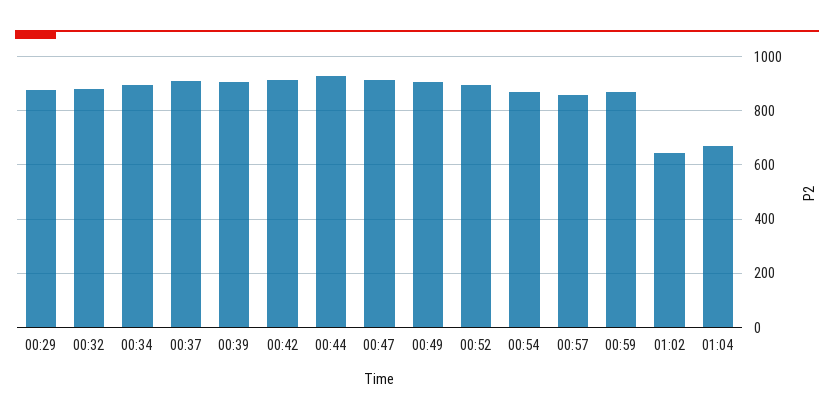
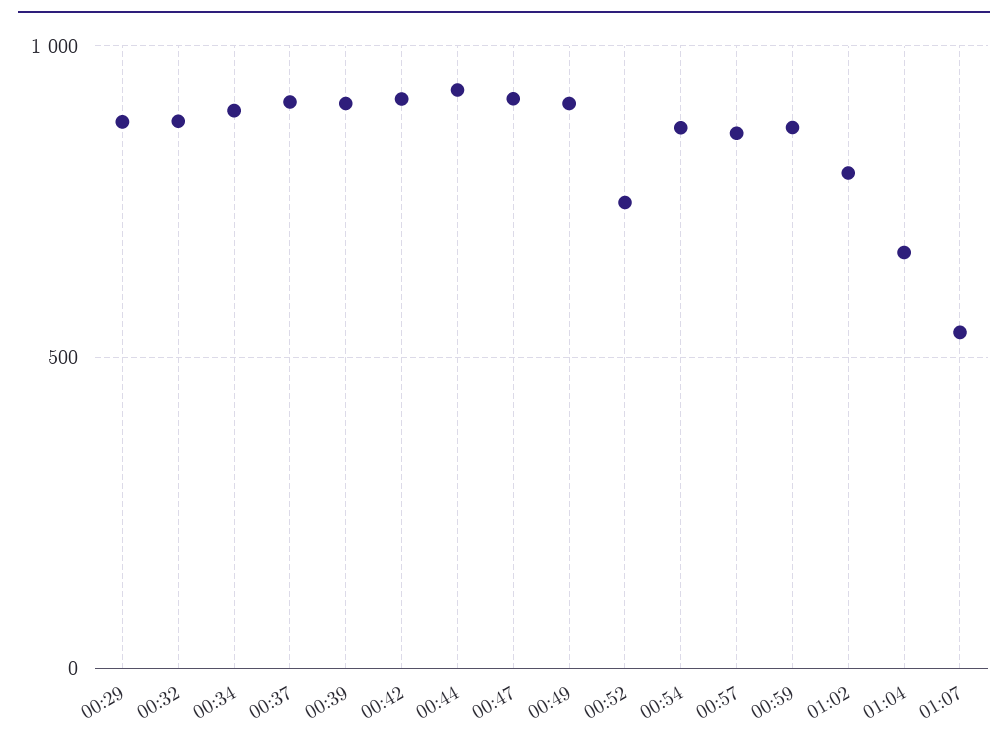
00:52: 900 -> 750
01:02: 650 -> 800
01:07: none -> 550

